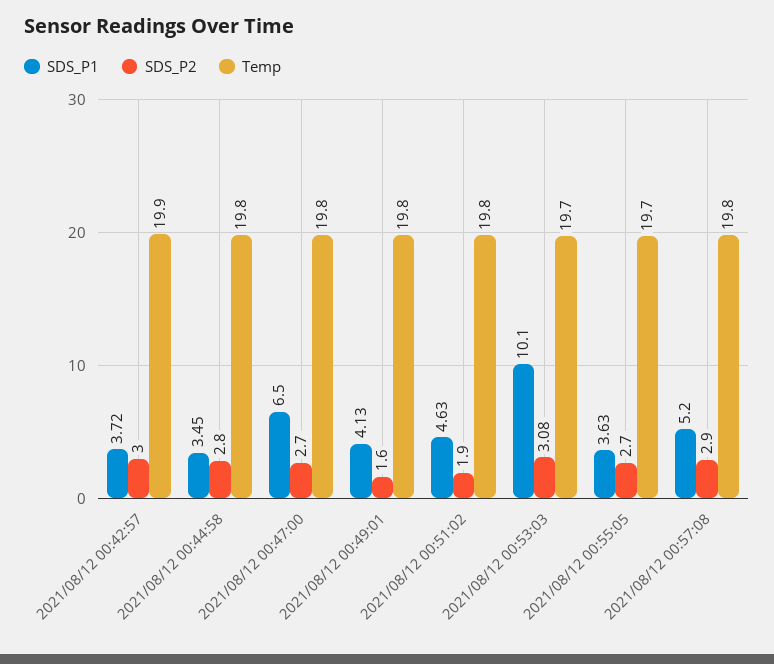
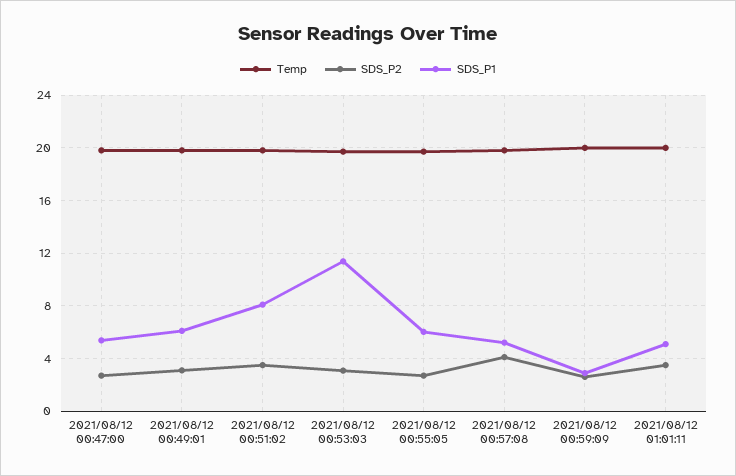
SDS_P1, 2021/08/12 00:42:57: 3.72 -> none
SDS_P2, 2021/08/12 00:42:57: 3 -> none
Temp, 2021/08/12 00:42:57: 19.9 -> none
SDS_P1, 2021/08/12 00:44:58: 3.45 -> none
SDS_P2, 2021/08/12 00:44:58: 2.8 -> none
Temp, 2021/08/12 00:44:58: 19.8 -> none
SDS_P1, 2021/08/12 00:47:00: 6.5 -> 5.5
SDS_P1, 2021/08/12 00:49:01: 4.13 -> 6
SDS_P2, 2021/08/12 00:49:01: 1.6 -> 3
SDS_P1, 2021/08/12 00:51:02: 4.63 -> 8
SDS_P2, 2021/08/12 00:51:02: 1.9 -> 3.5
SDS_P1, 2021/08/12 00:53:03: 10.1 -> 11.5
SDS_P1, 2021/08/12 00:55:05: 3.63 -> 6
SDS_P2, 2021/08/12 00:57:08: 2.9 -> 4
Temp, 2021/08/12 00:59:09: none -> 20
SDS_P2, 2021/08/12 00:59:09: none -> 2.5
SDS_P1, 2021/08/12 00:59:09: none -> 3
Temp, 2021/08/12 01:01:11: none -> 20
SDS_P2, 2021/08/12 01:01:11: none -> 3.5
SDS_P1, 2021/08/12 01:01:11: none -> 5

